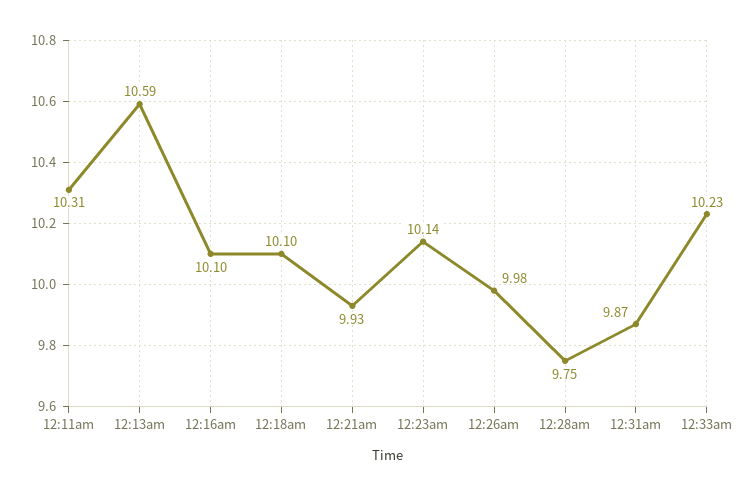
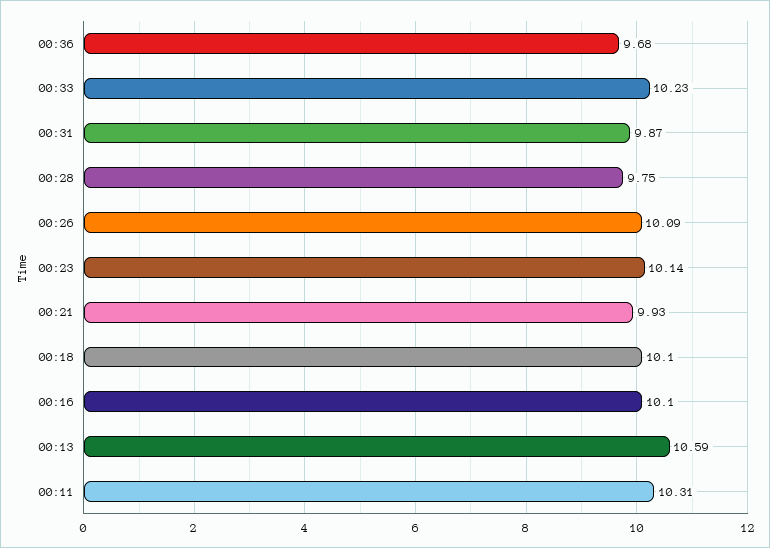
12:26am: 9.98 -> 10.09
00:36: none -> 9.68

